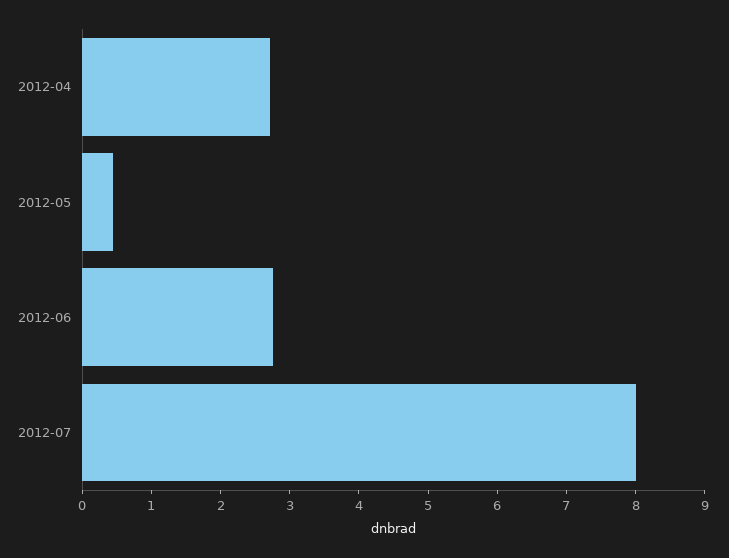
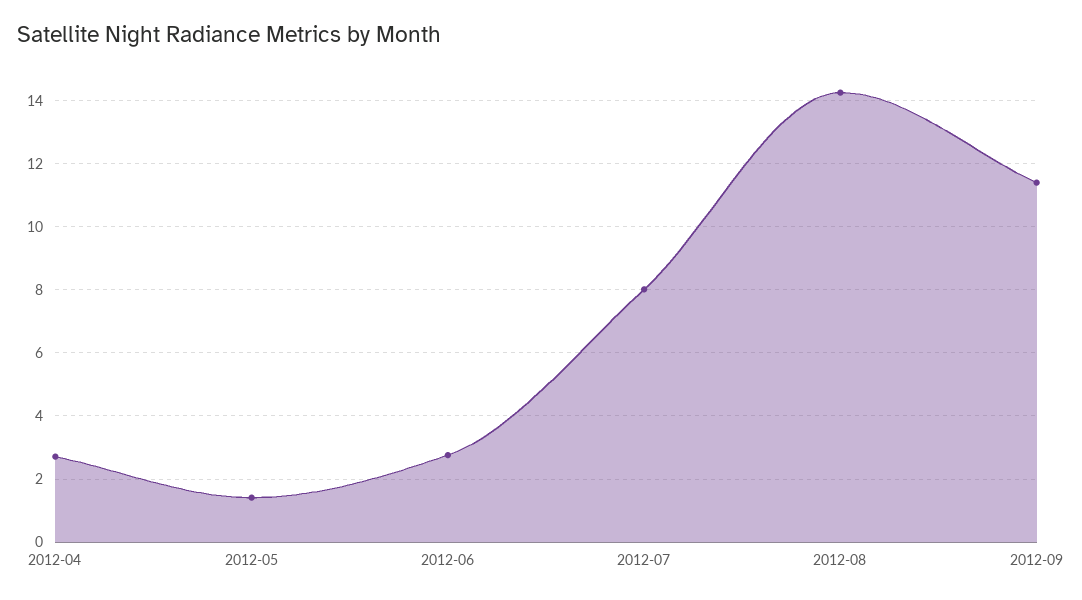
2012-05: 0.4 -> 1.4
2012-08: none -> 14.2
2012-09: none -> 11.4

